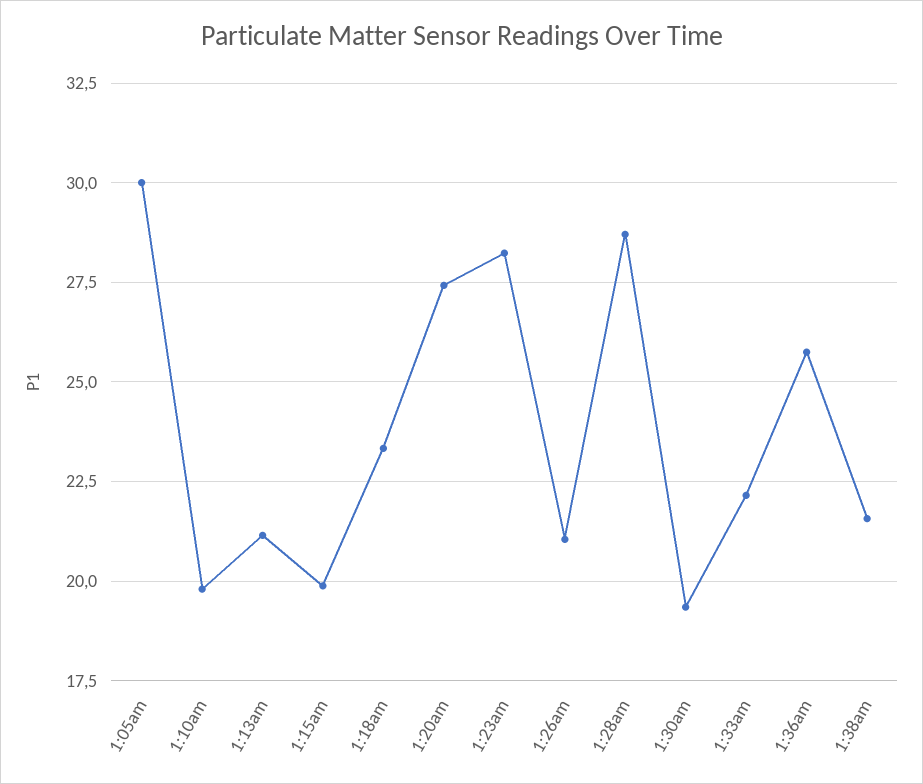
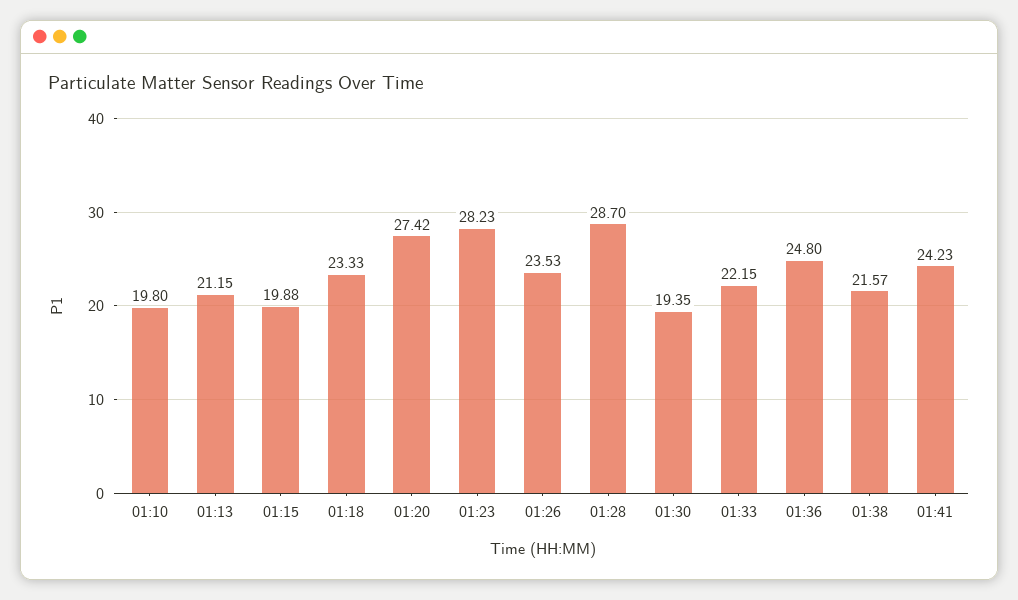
1:05am: 30 -> none
1:26am: 21 -> 23.53
1:36am: 25.75 -> 24.8
01:41: none -> 24.23

